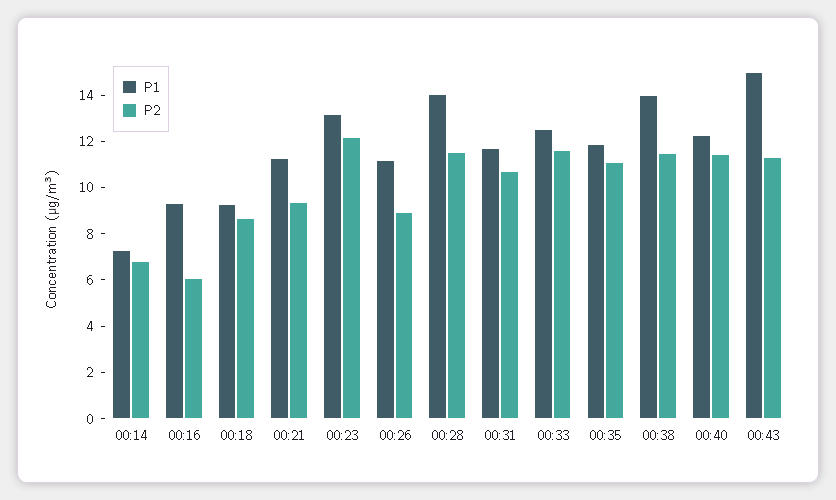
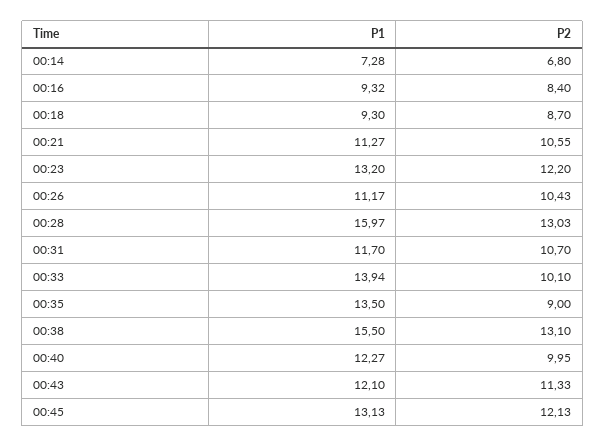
P2, 00:16: 6 -> 8.4
P2, 00:21: 9.5 -> 10.55
P2, 00:26: 9 -> 10.43
P1, 00:28: 14 -> 15.97
P2, 00:28: 11.5 -> 13.03
P1, 00:33: 12.5 -> 13.94
P2, 00:33: 11.5 -> 10.1
P1, 00:35: 12 -> 13.5
P2, 00:35: 11 -> 9
P1, 00:38: 14 -> 15.5
P2, 00:38: 11.5 -> 13.1
P2, 00:40: 11.5 -> 9.95
P1, 00:43: 15 -> 12.1
P1, 00:45: none -> 13.13
P2, 00:45: none -> 12.13

